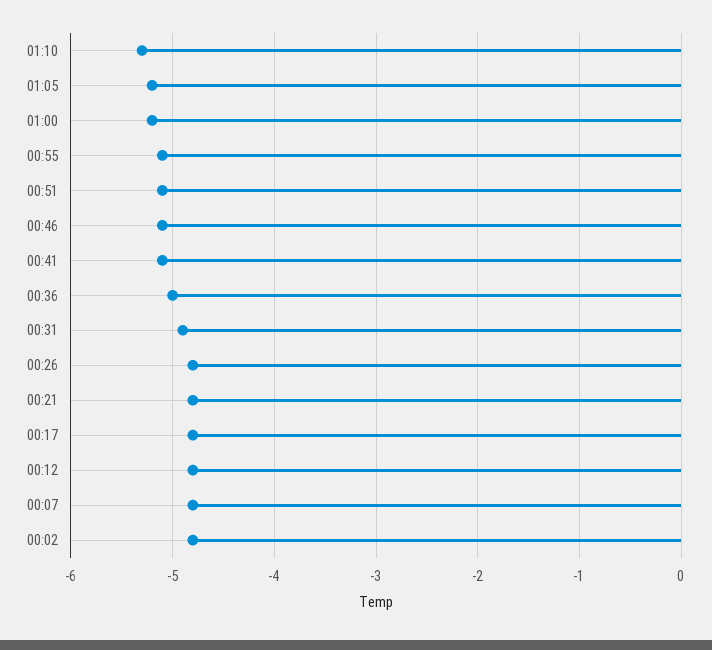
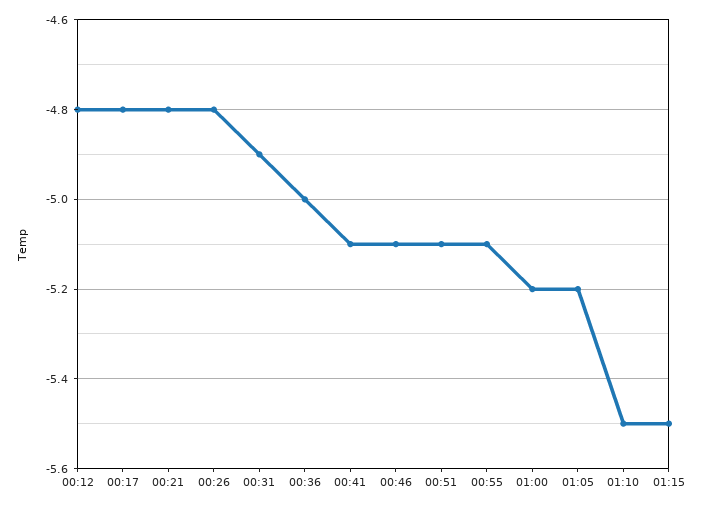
01:10: -5.3 -> -5.5
00:07: -4.8 -> none
00:02: -4.8 -> none
01:15: none -> -5.5

